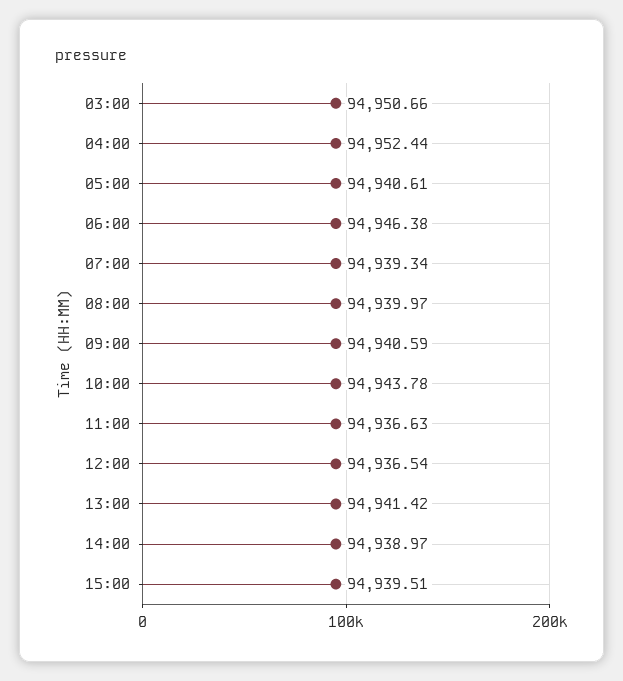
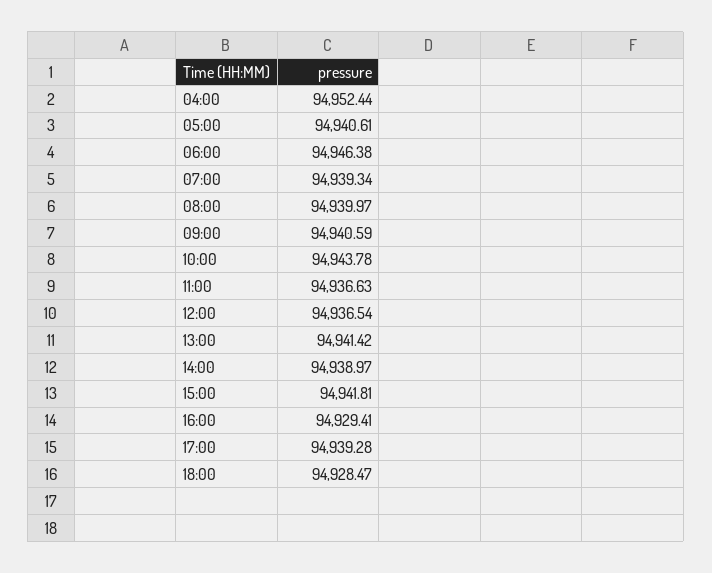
03:00: 94950.66 -> none
15:00: 94939.51 -> 94941.81
16:00: none -> 94929.41
17:00: none -> 94939.28
18:00: none -> 94928.47

